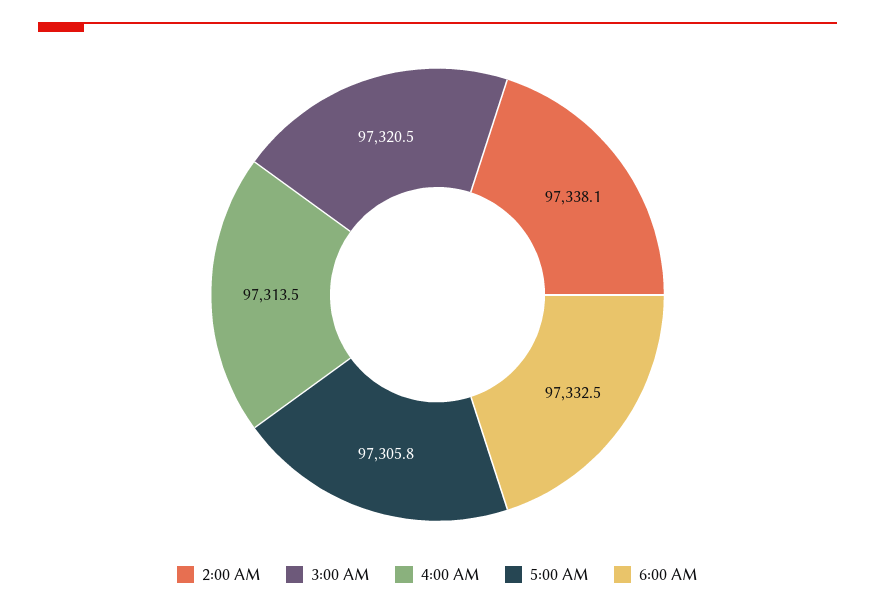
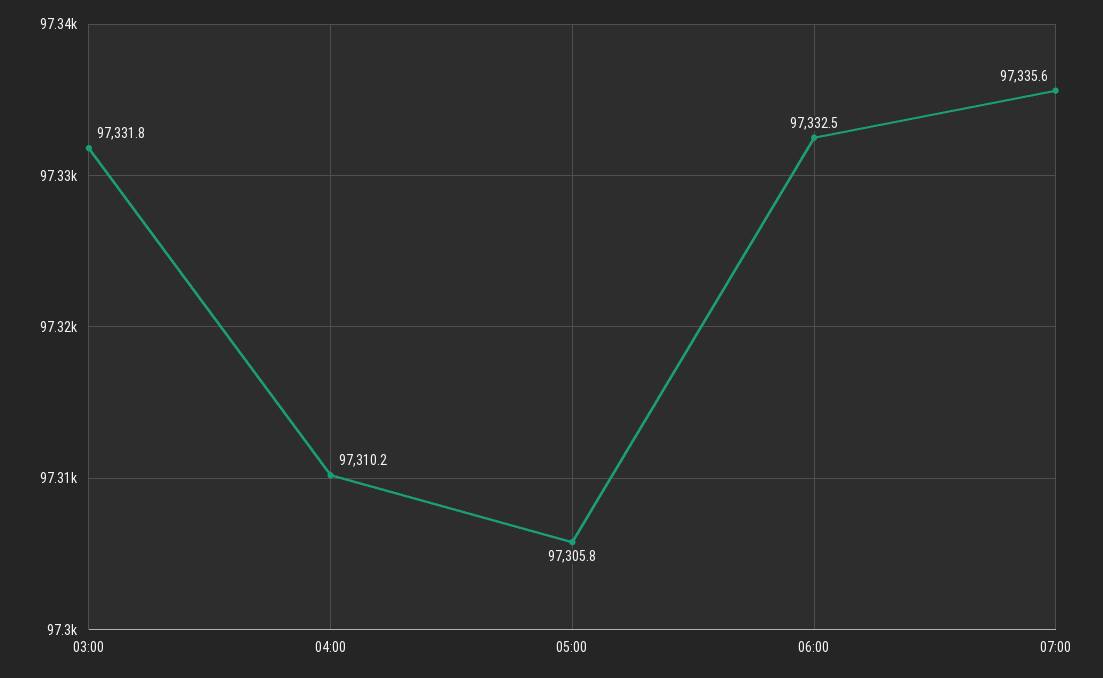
2:00 AM: 97338.1 -> none
3:00 AM: 97320.5 -> 97331.8
4:00 AM: 97313.5 -> 97310.2
07:00: none -> 97335.6

